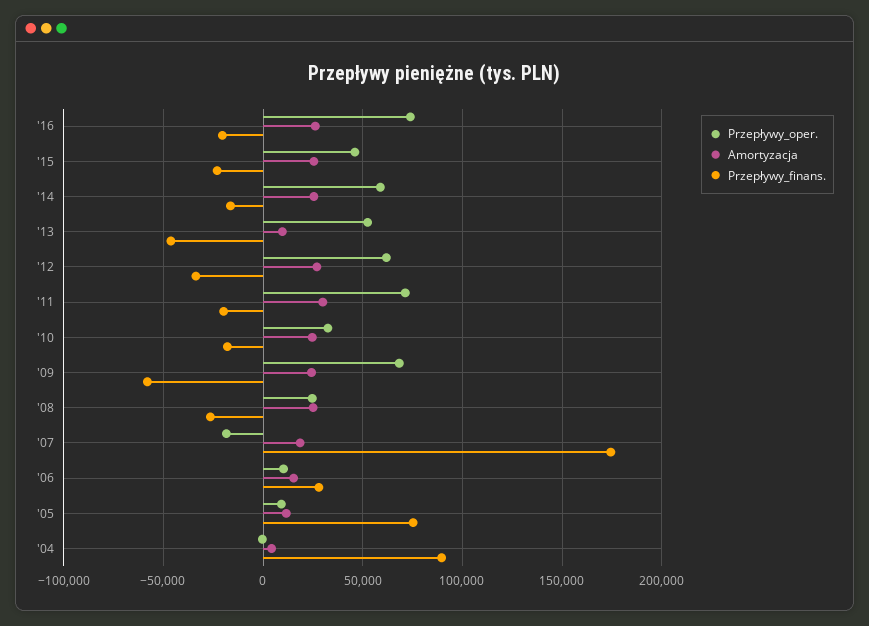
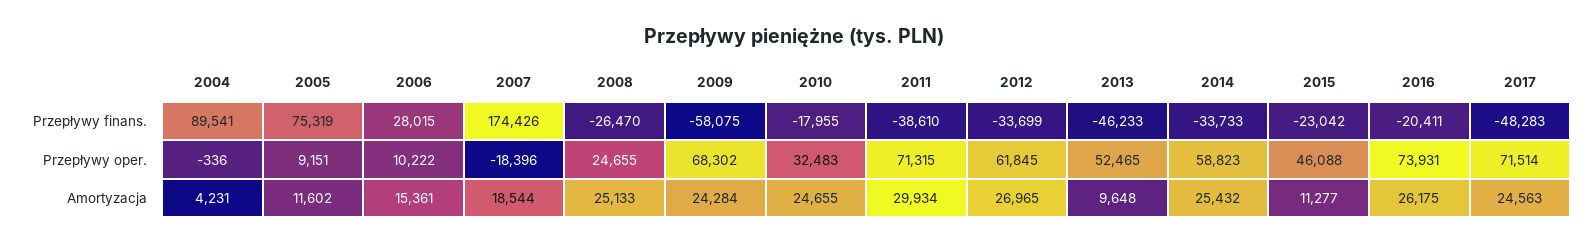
Amortyzacja, '15: 25000 -> 11277
Przepływy_finans., '14: -15000 -> -33733
Przepływy_finans., '11: -20000 -> -38610
Przepływy_finans., 2017: none -> -48283
Przepływy_oper., 2017: none -> 71514
Amortyzacja, 2017: none -> 24563

